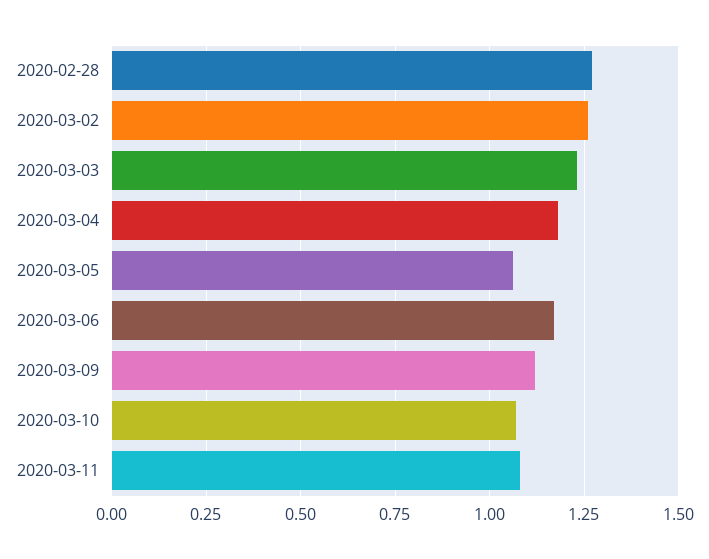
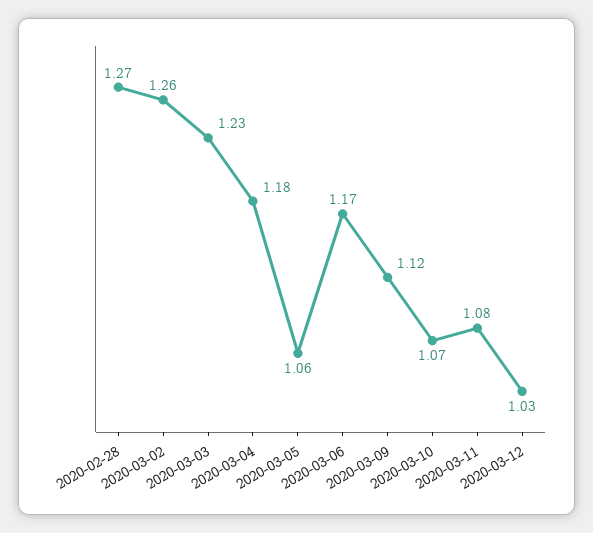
2020-03-12: none -> 1.03

